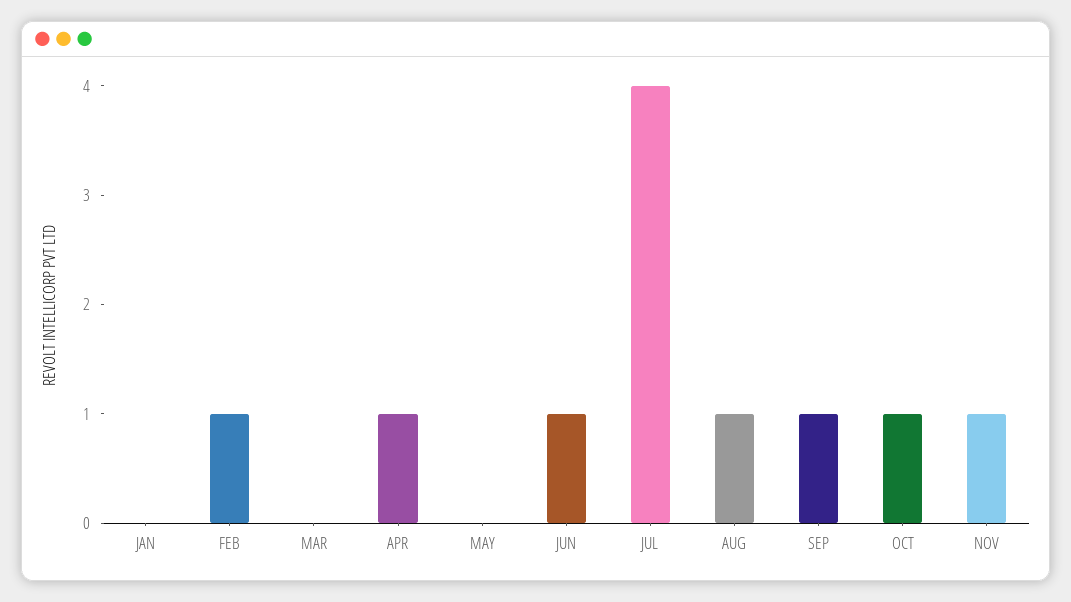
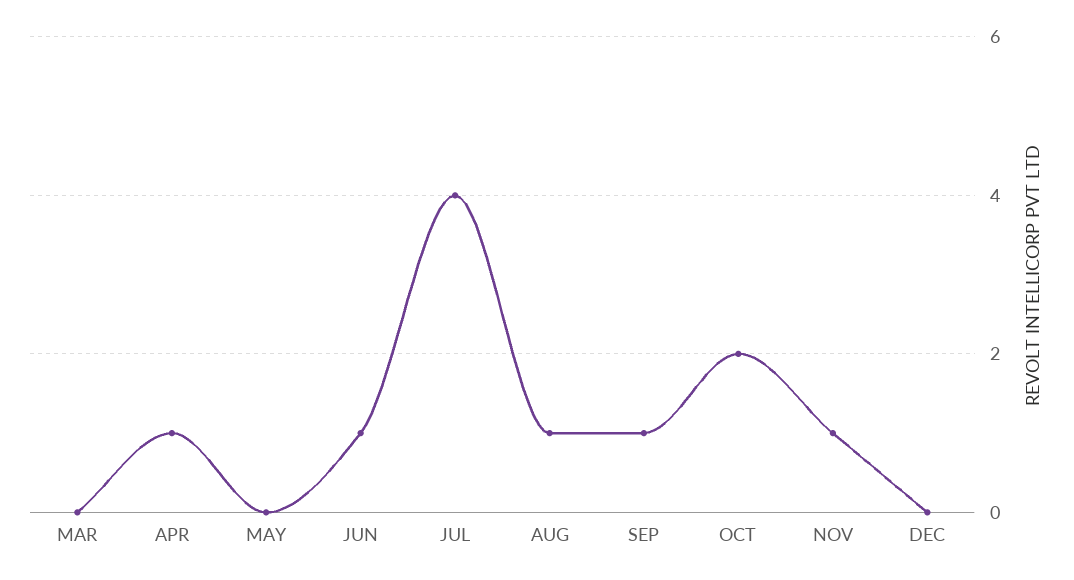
JAN: 0 -> none
FEB: 1 -> none
OCT: 1 -> 2
DEC: none -> 0

